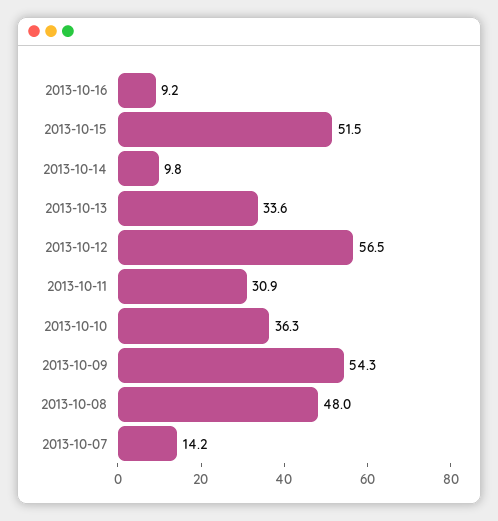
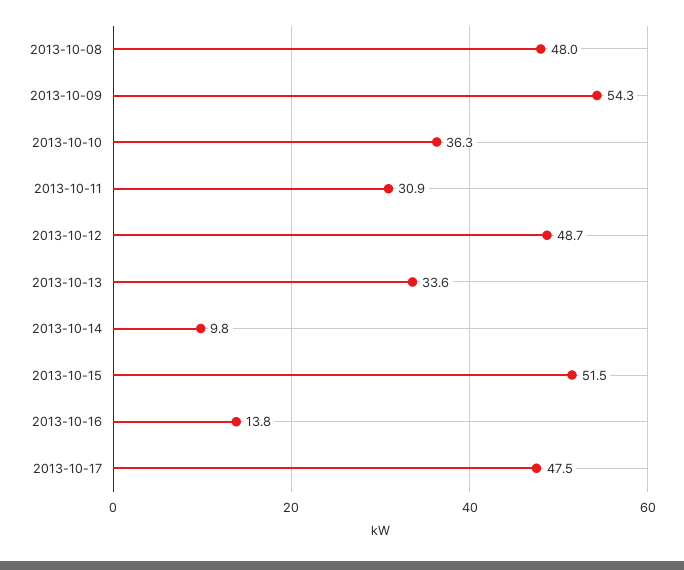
2013-10-16: 9.2 -> 13.8
2013-10-12: 56.5 -> 48.7
2013-10-07: 14.2 -> none
2013-10-17: none -> 47.5

